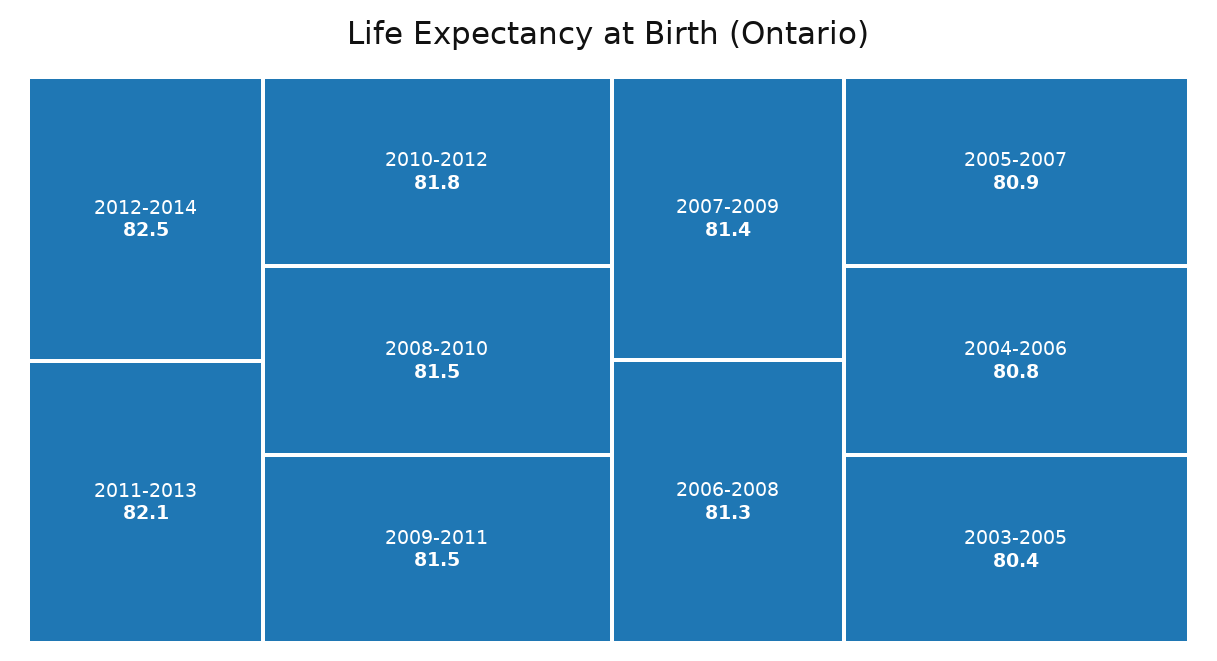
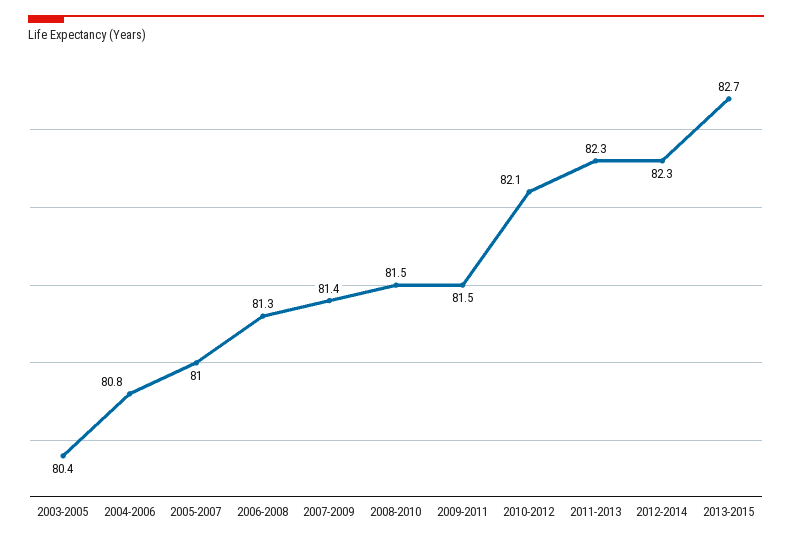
2012-2014: 82.5 -> 82.3
2011-2013: 82.1 -> 82.3
2010-2012: 81.8 -> 82.1
2005-2007: 80.9 -> 81
2013-2015: none -> 82.7

